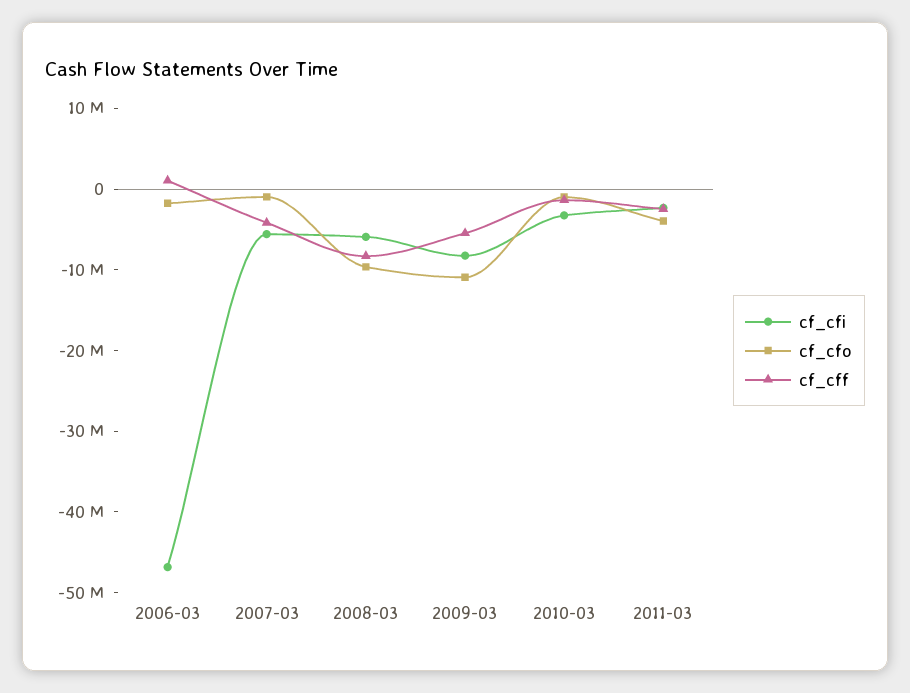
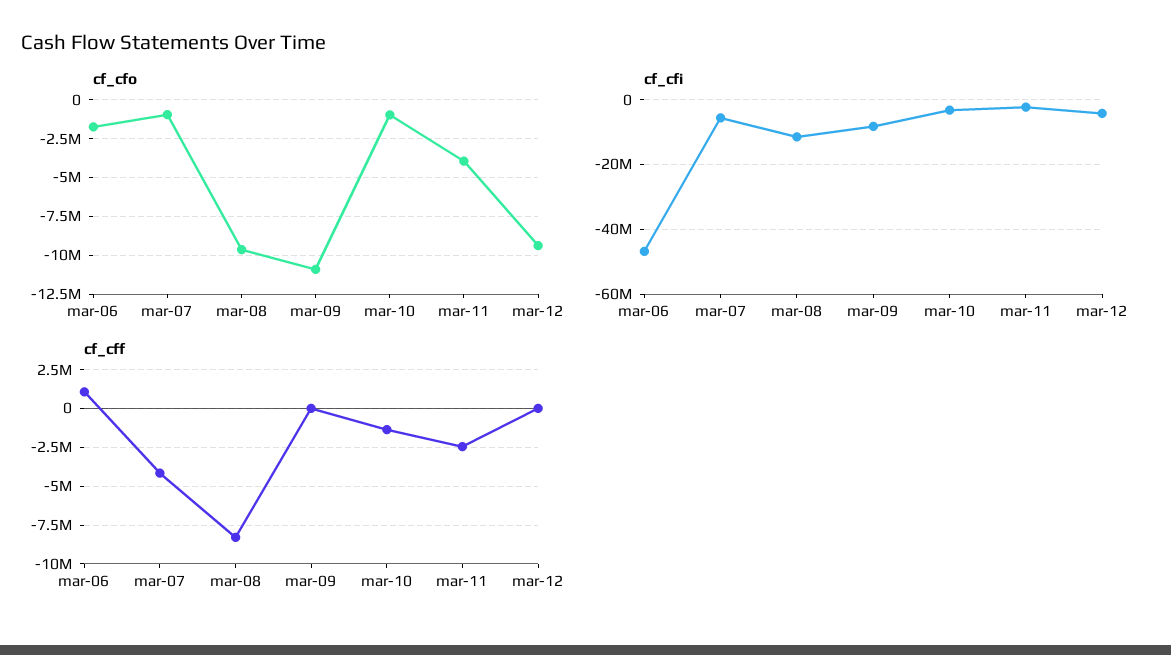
cf_cfi, 2008-03: -6000000 -> -12000000
cf_cff, 2009-03: -6000000 -> 0
cf_cfo, mar-12: none -> -9500000
cf_cfi, mar-12: none -> -4000000
cf_cff, mar-12: none -> 0

